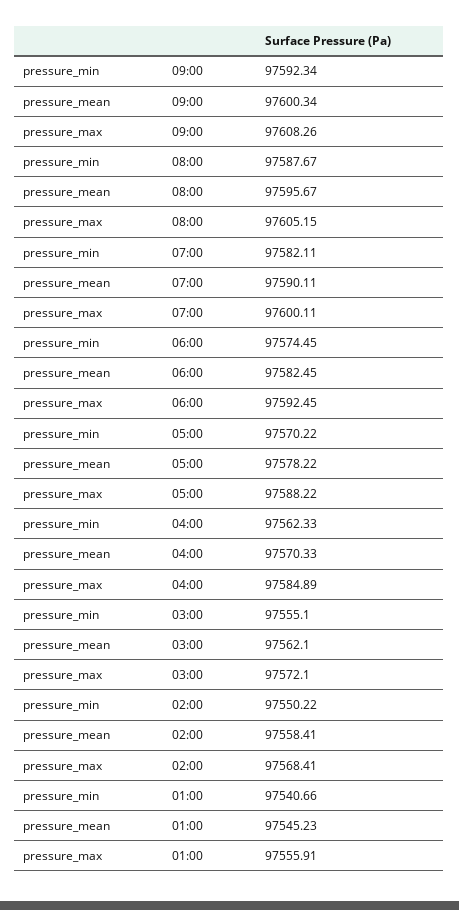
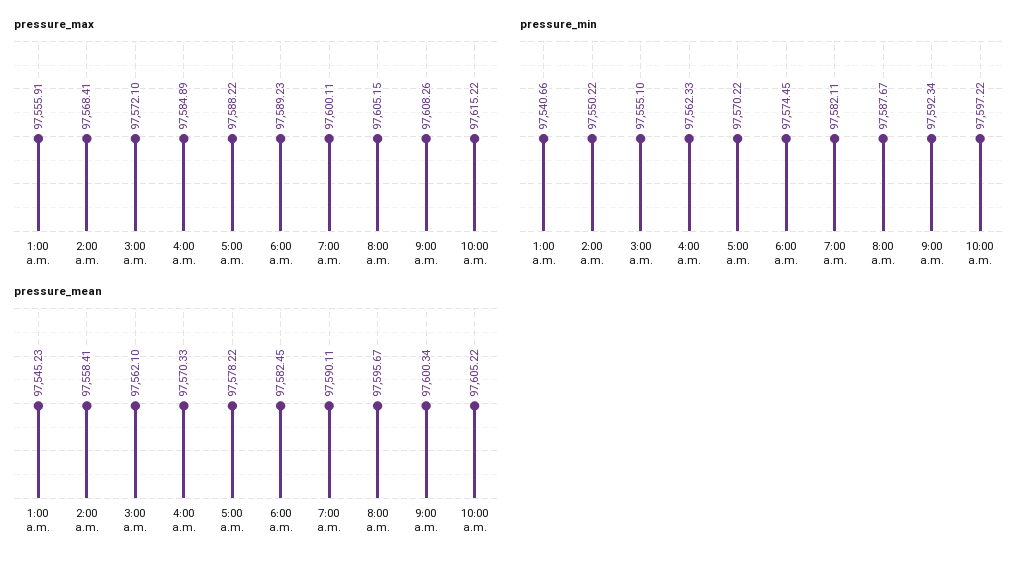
pressure_max, 06:00: 97592.45 -> 97589.23
pressure_max, 10:00 a.m.: none -> 97615.22
pressure_min, 10:00 a.m.: none -> 97597.22
pressure_mean, 10:00 a.m.: none -> 97605.22

